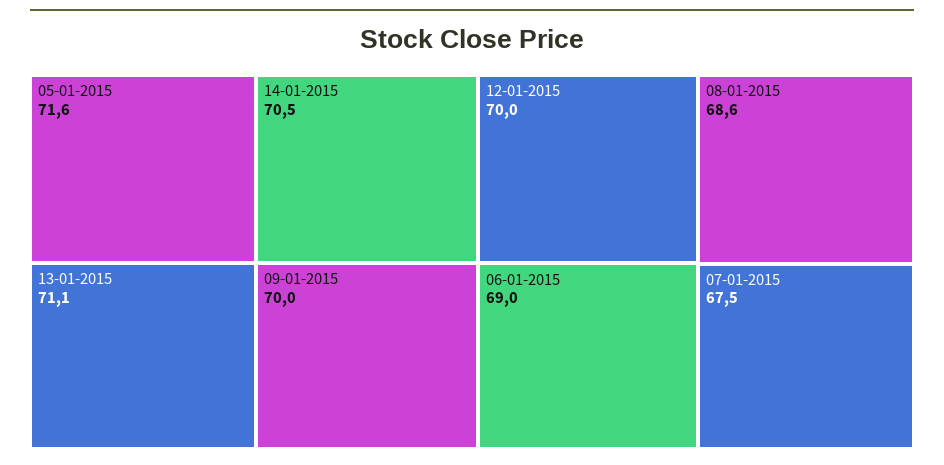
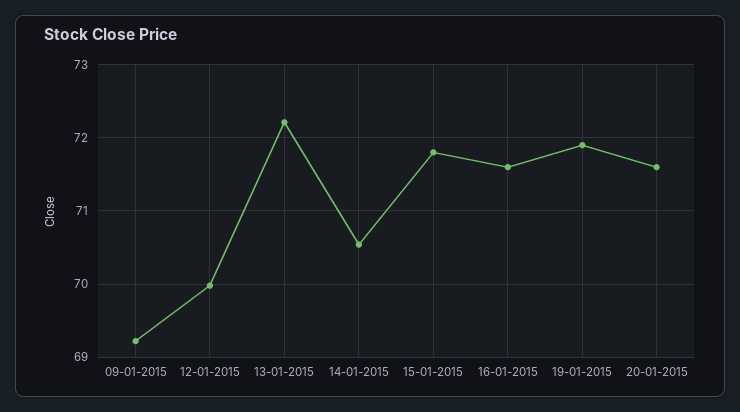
05-01-2015: 71.6 -> none
13-01-2015: 71.1 -> 72.2
09-01-2015: 70 -> 69.2
06-01-2015: 69 -> none
08-01-2015: 68.6 -> none
07-01-2015: 67.5 -> none
15-01-2015: none -> 71.8
16-01-2015: none -> 71.6
19-01-2015: none -> 71.9
20-01-2015: none -> 71.6

